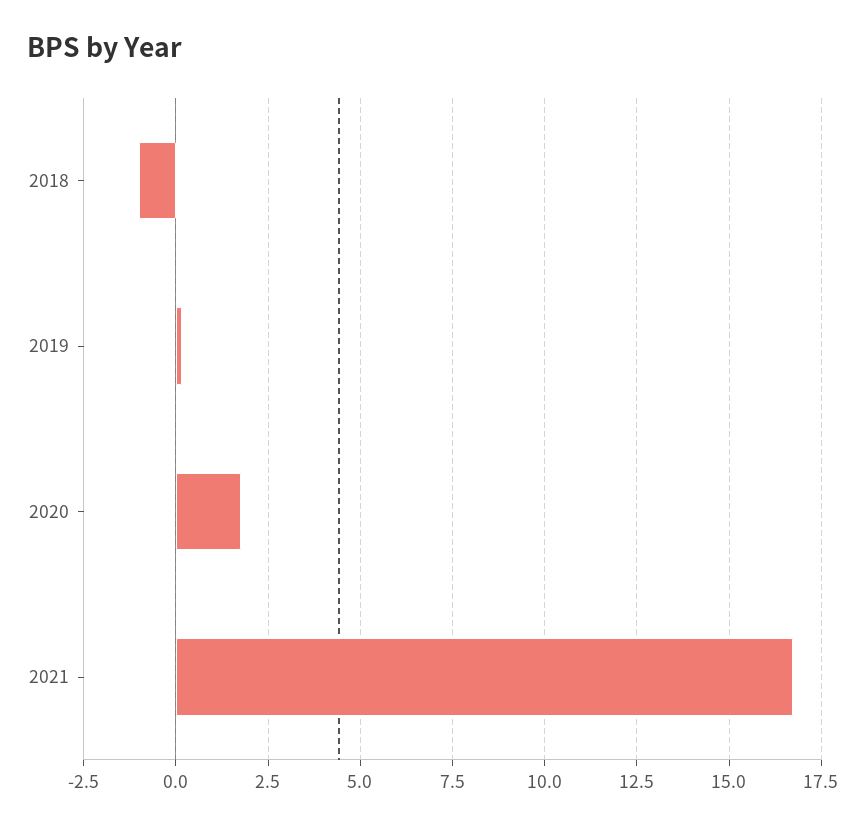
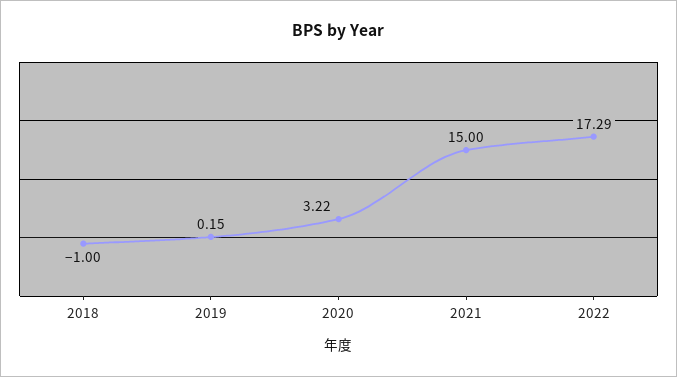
2020: 1.75 -> 3.22
2021: 16.75 -> 15
2022: none -> 17.29

